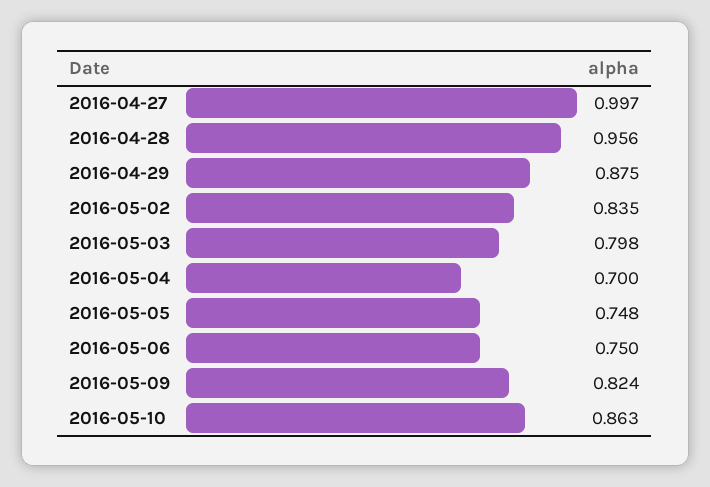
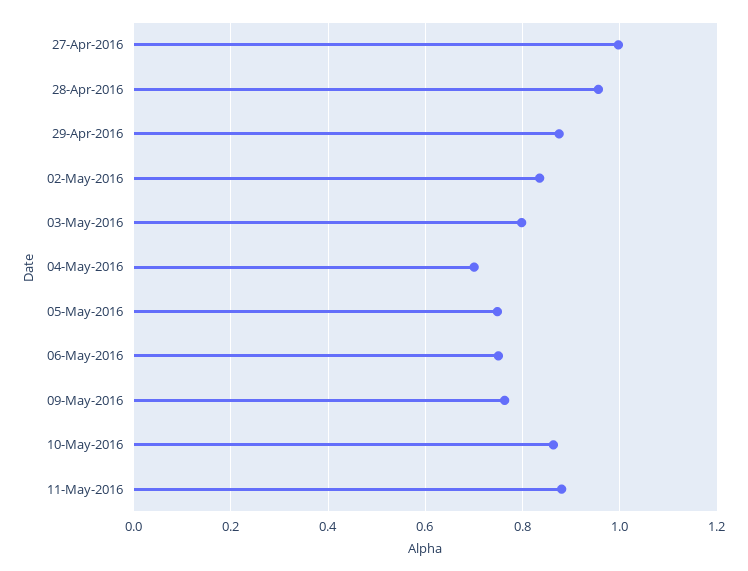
2016-05-09: 0.824 -> 0.76
11-May-2016: none -> 0.88

